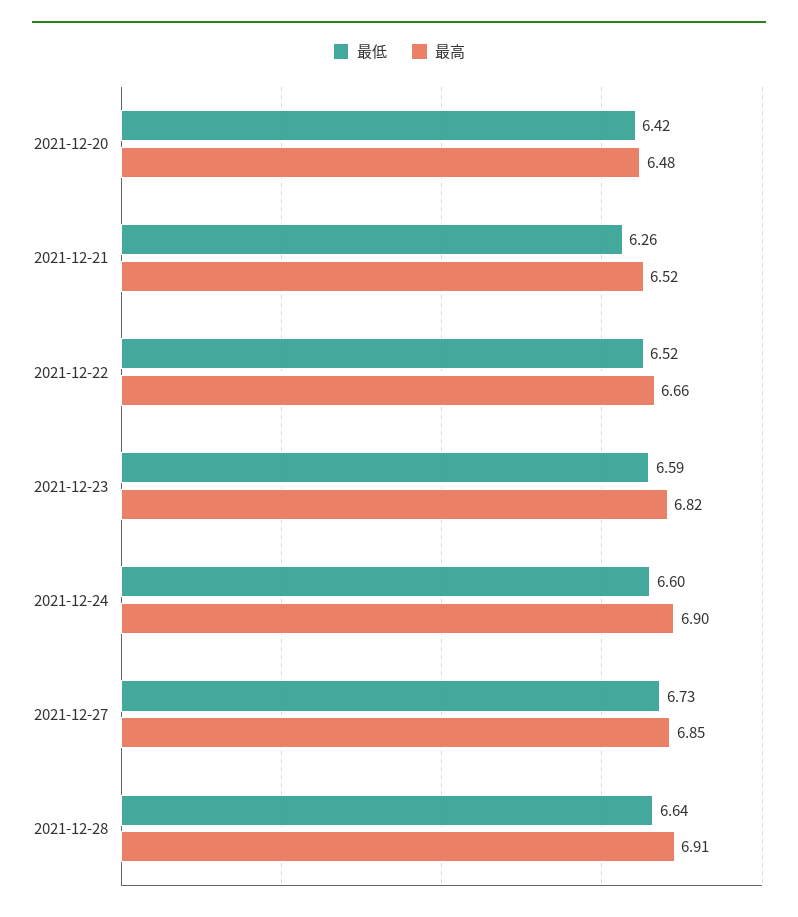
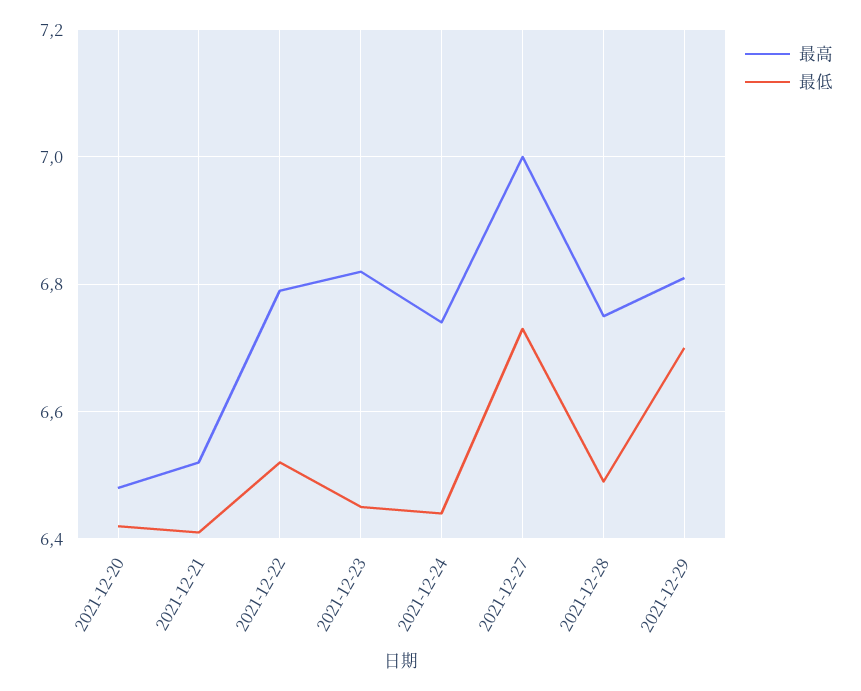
最低, 2021-12-21: 6.26 -> 6.4
最高, 2021-12-22: 6.66 -> 6.8
最低, 2021-12-23: 6.59 -> 6.45
最低, 2021-12-24: 6.6 -> 6.45
最高, 2021-12-24: 6.9 -> 6.75
最高, 2021-12-27: 6.85 -> 7
最低, 2021-12-28: 6.64 -> 6.5
最高, 2021-12-28: 6.91 -> 6.75
最高, 2021-12-29: none -> 6.8
最低, 2021-12-29: none -> 6.7

